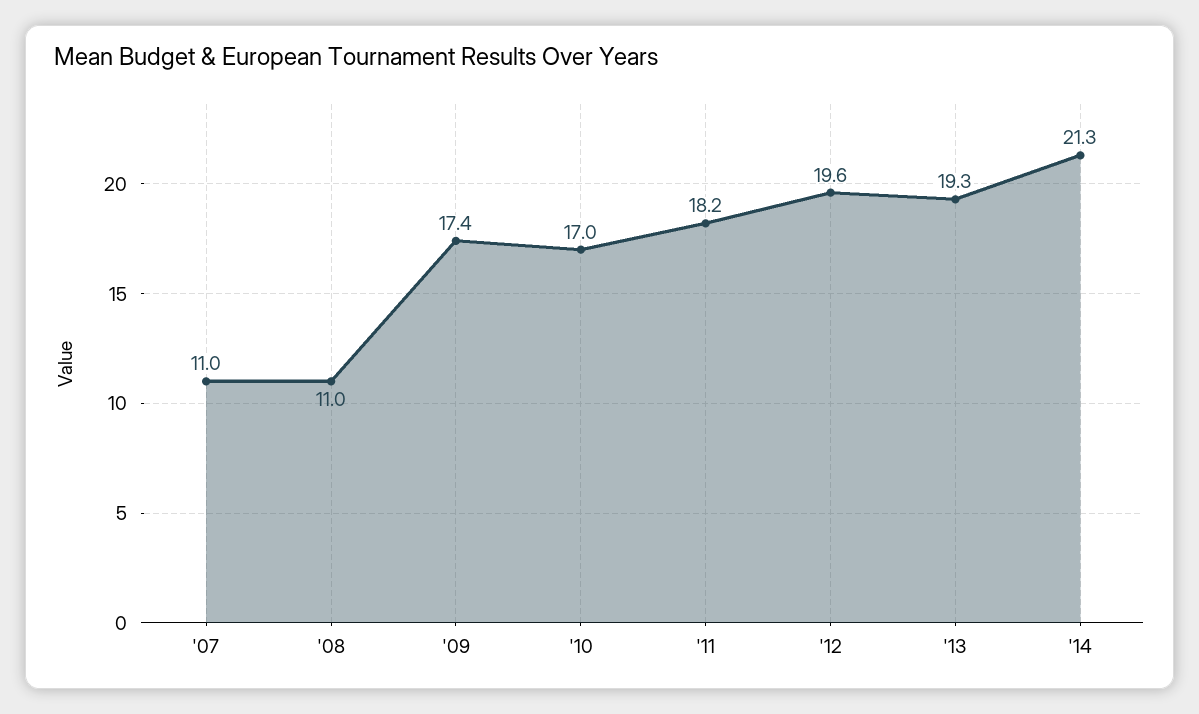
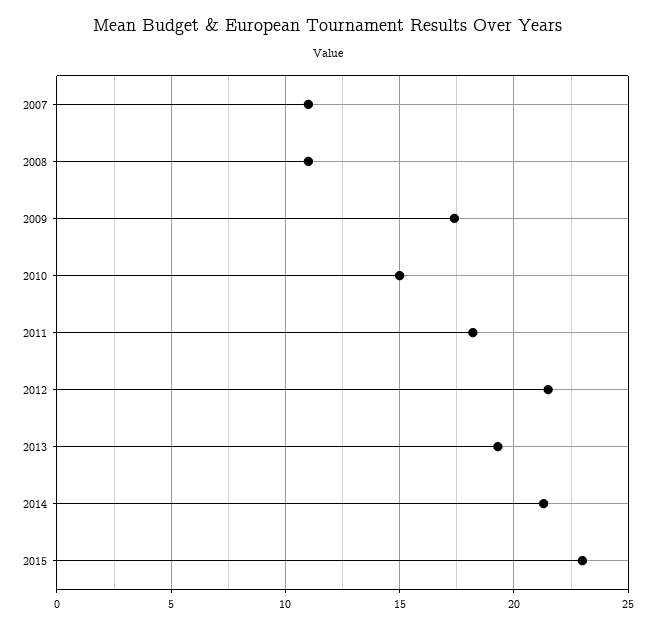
'10: 17 -> 15
'12: 19.6 -> 21.5
2015: none -> 23

